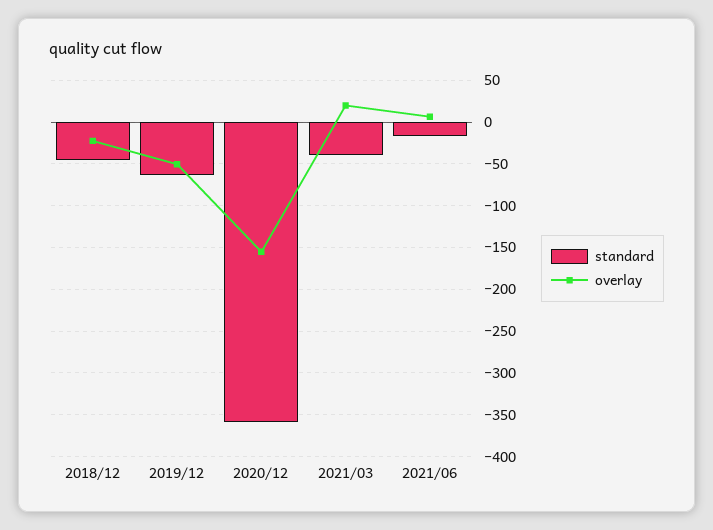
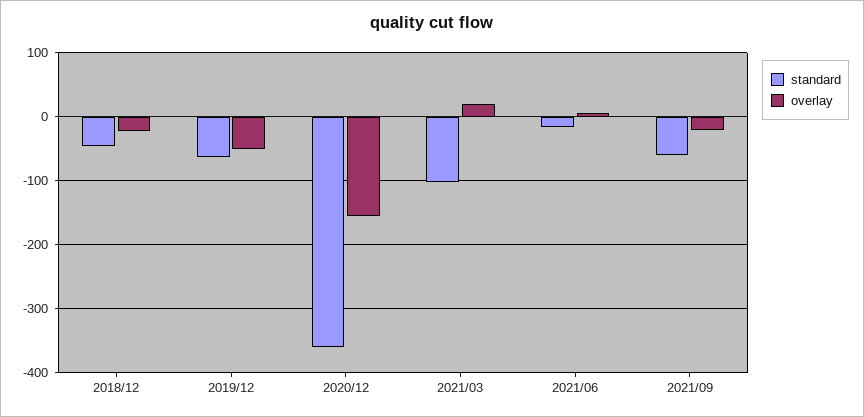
standard, 2021/03: -40 -> -100
standard, 2021/09: none -> -60
overlay, 2021/09: none -> -20

